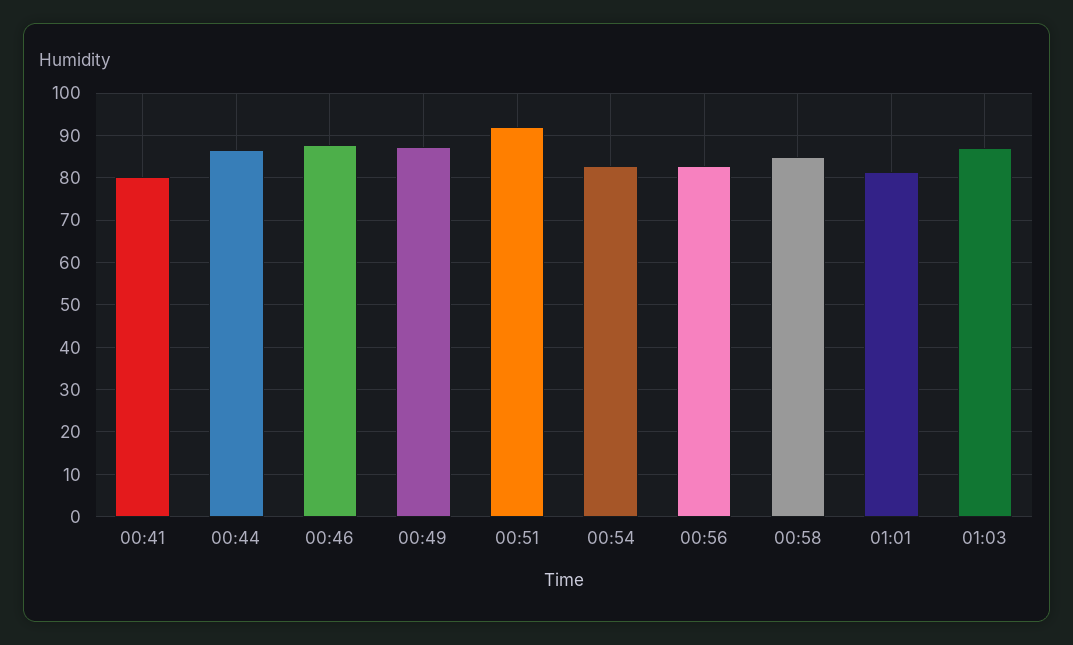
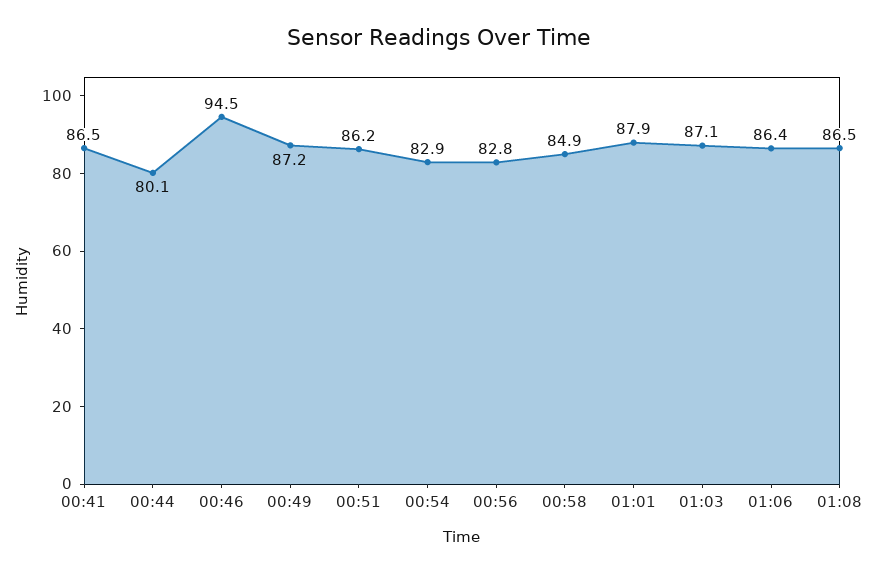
00:41: 80 -> 86.5
00:44: 86 -> 80.1
00:46: 88 -> 94.5
00:51: 92 -> 86.2
01:01: 82 -> 87.9
01:06: none -> 86.4
01:08: none -> 86.5

